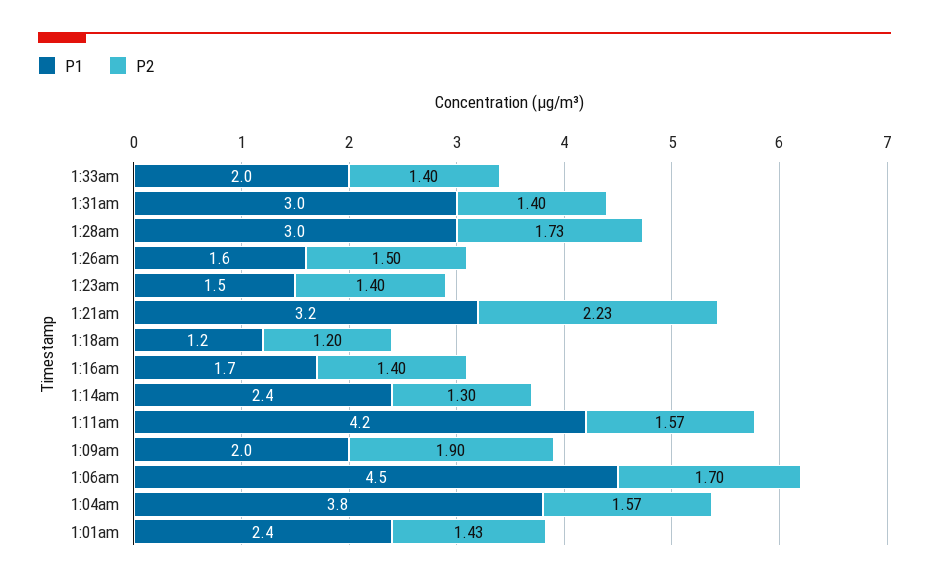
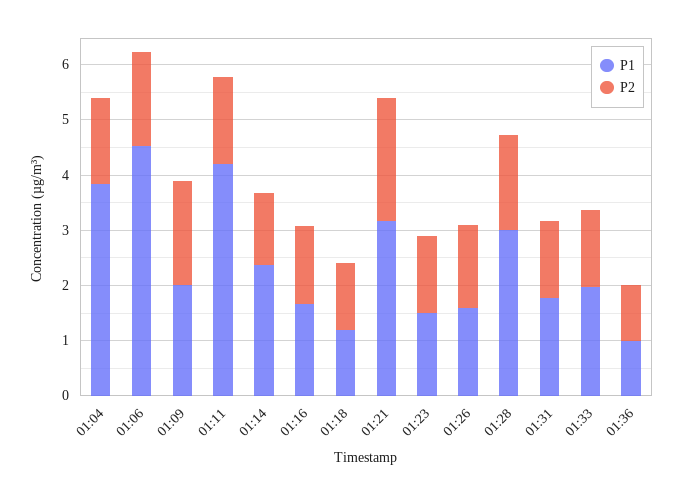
P1, 1:31am: 3 -> 1.8
P1, 1:01am: 2.4 -> none
P2, 1:01am: 1.43 -> none
P1, 01:36: none -> 1
P2, 01:36: none -> 1

